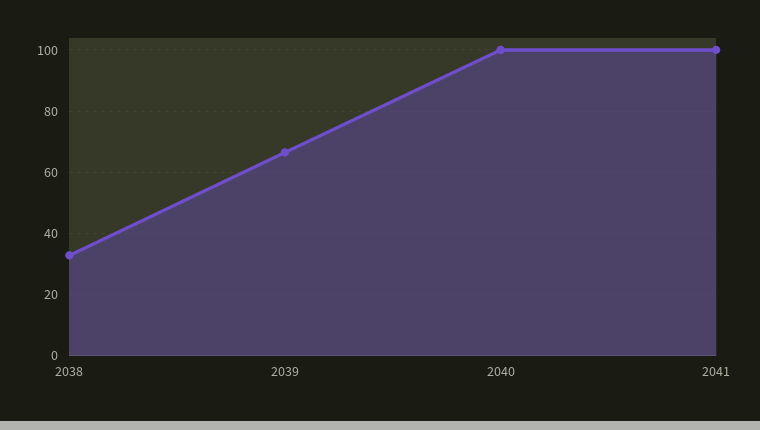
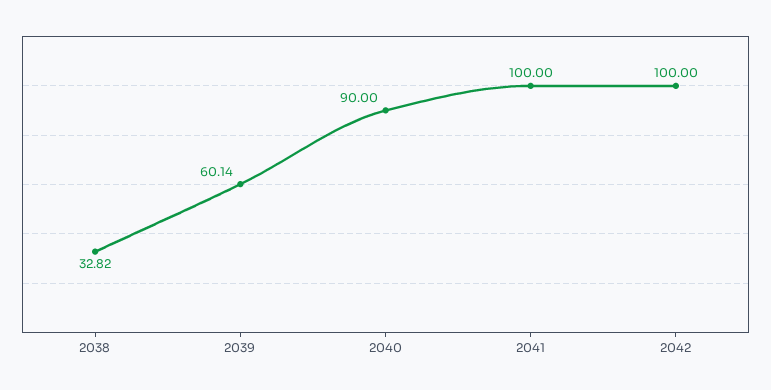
2039: 66 -> 60.14
2040: 100 -> 90
2042: none -> 100

